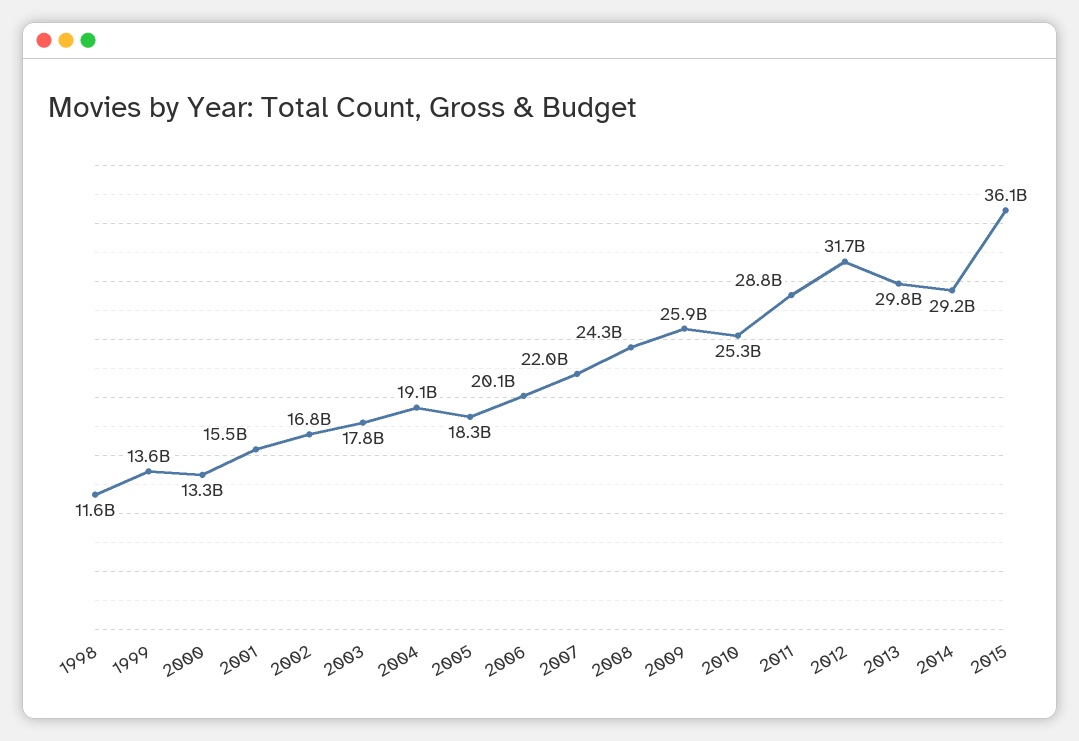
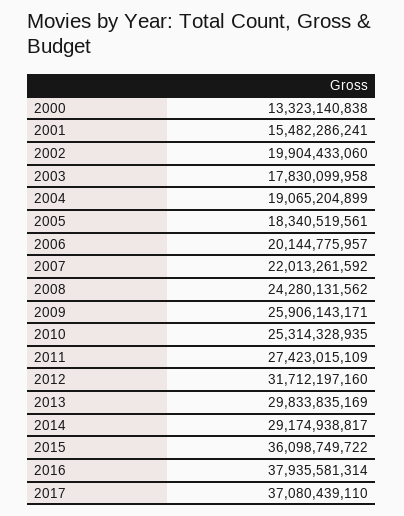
1998: 11600000000 -> none
1999: 13600000000 -> none
2002: 16800000000 -> 19904433060
2011: 28800000000 -> 27423015109
2016: none -> 37935581314
2017: none -> 37080439110

